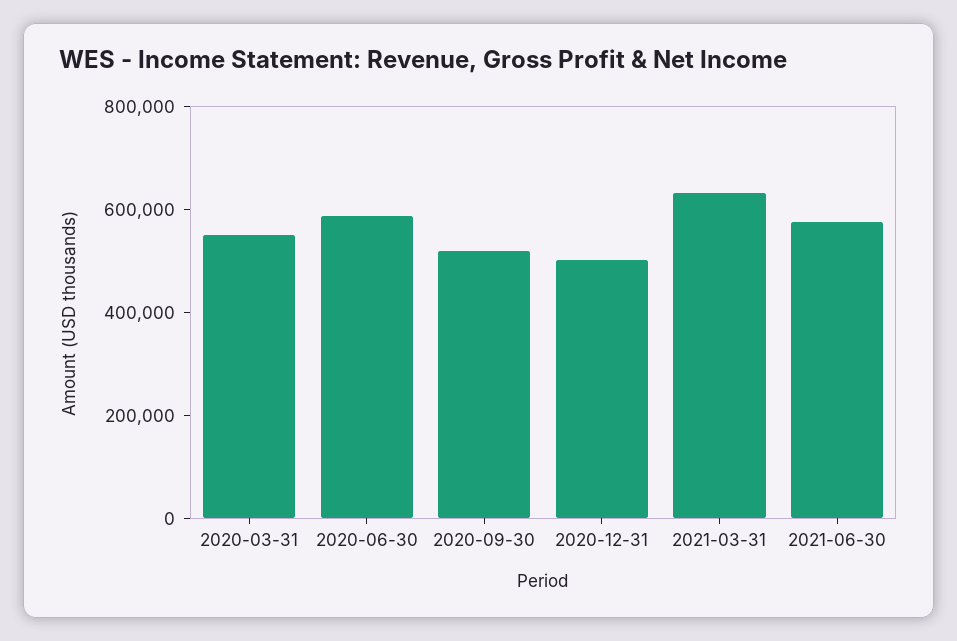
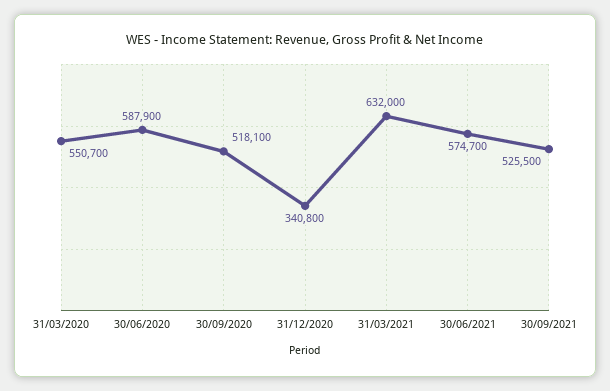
2020-12-31: 500000 -> 340800
30/09/2021: none -> 525500

